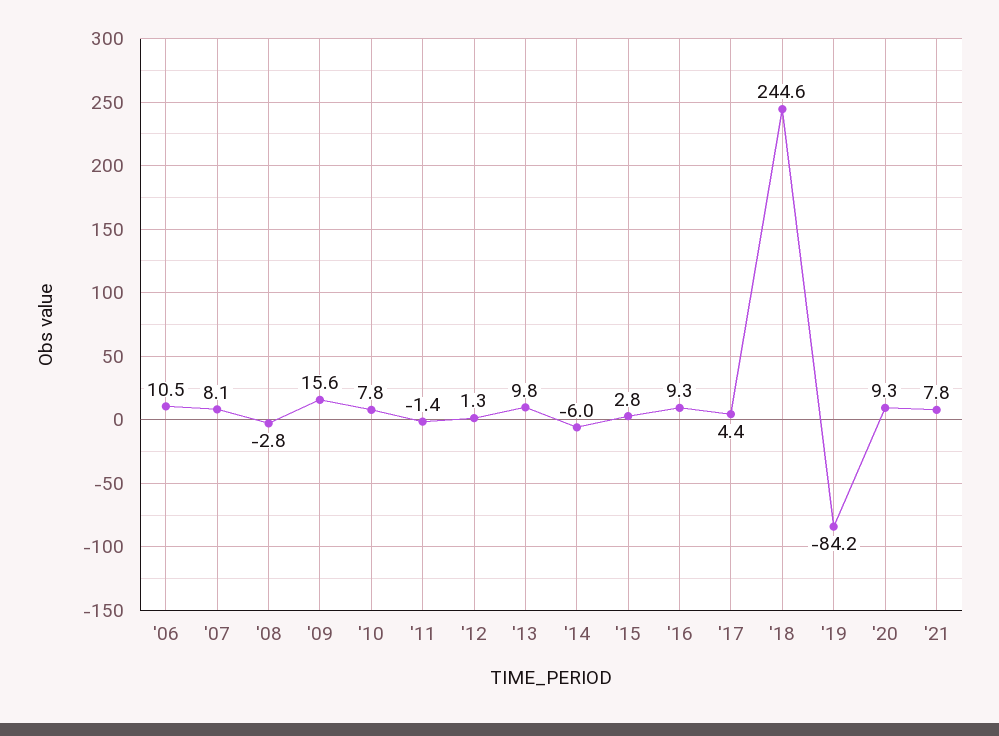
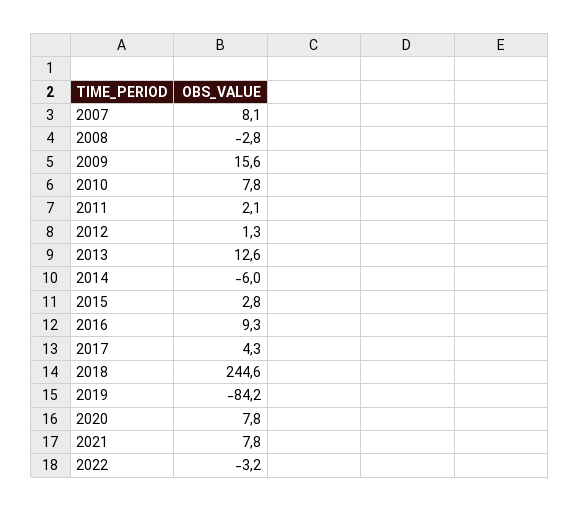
'06: 10.5 -> none
'11: -1.4 -> 2.1
'13: 9.8 -> 12.6
'17: 4.4 -> 4.3
'20: 9.3 -> 7.8
2022: none -> -3.2

